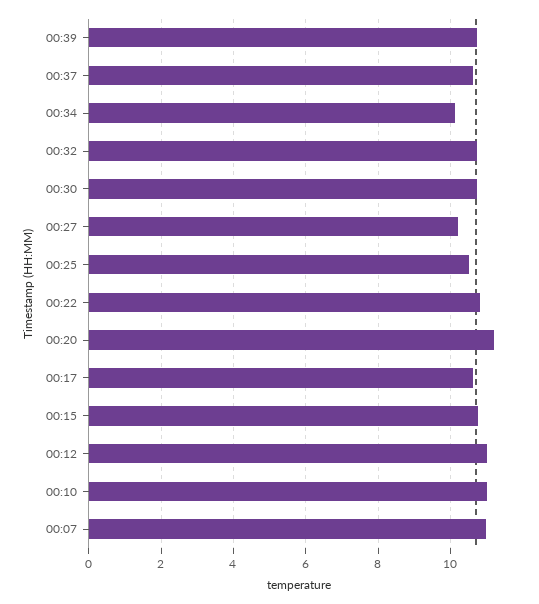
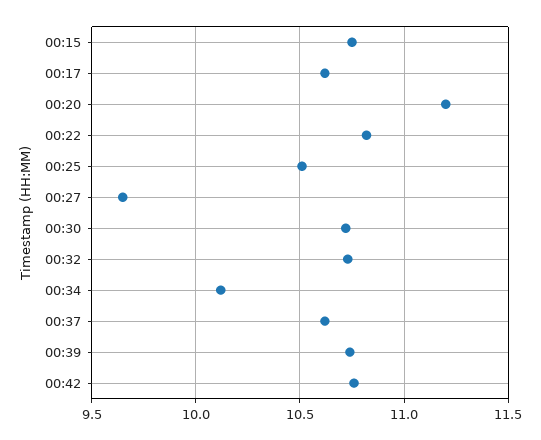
00:27: 10.2 -> 9.65
00:12: 11 -> none
00:10: 11 -> none
00:07: 11 -> none
00:42: none -> 10.75

